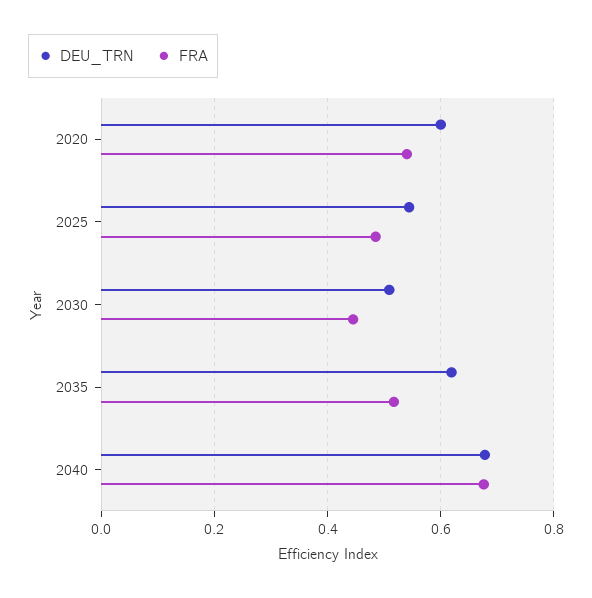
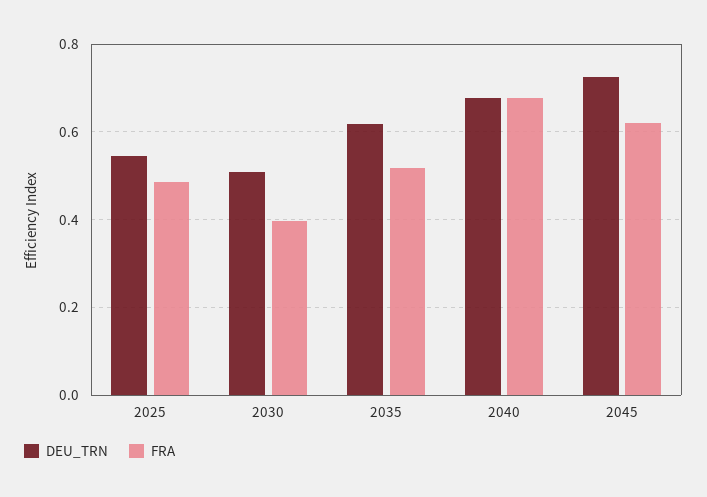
DEU_TRN, 2020: 0.6 -> none
FRA, 2020: 0.54 -> none
FRA, 2030: 0.44 -> 0.4
DEU_TRN, 2045: none -> 0.72
FRA, 2045: none -> 0.62

